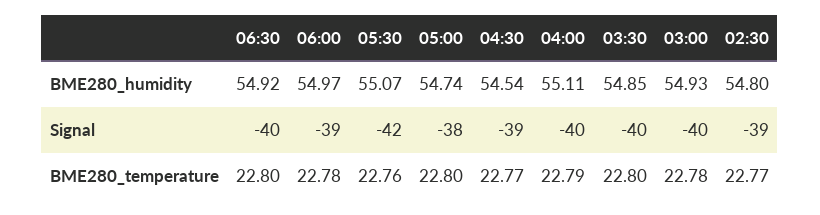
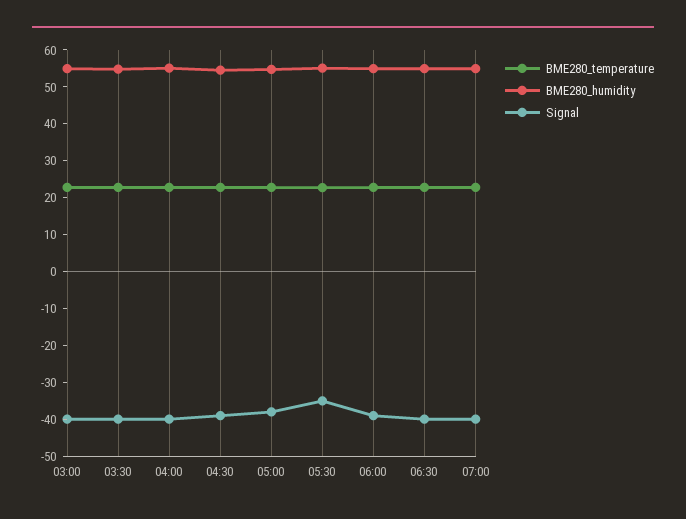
BME280_humidity, 02:30: 54.8 -> none
Signal, 05:30: -42 -> -35
Signal, 02:30: -39 -> none
BME280_temperature, 02:30: 22.77 -> none
BME280_temperature, 07:00: none -> 22.5
BME280_humidity, 07:00: none -> 55
Signal, 07:00: none -> -40

